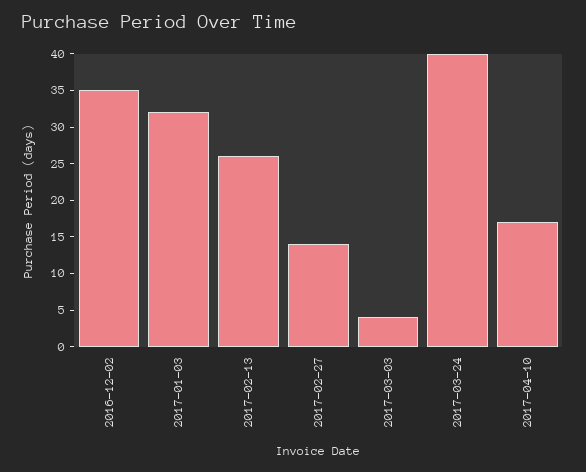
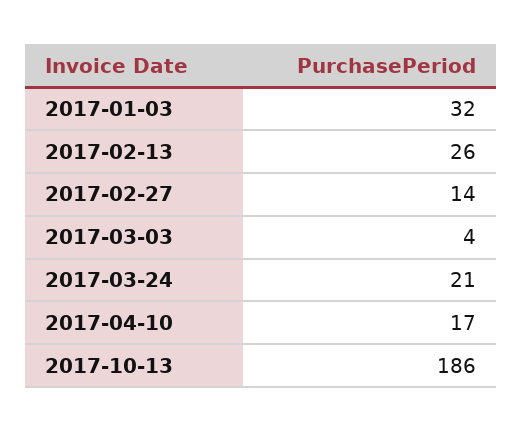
2016-12-02: 35 -> none
2017-03-24: 40 -> 21
2017-10-13: none -> 186

